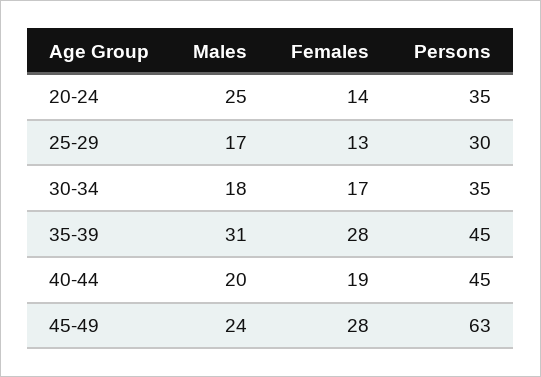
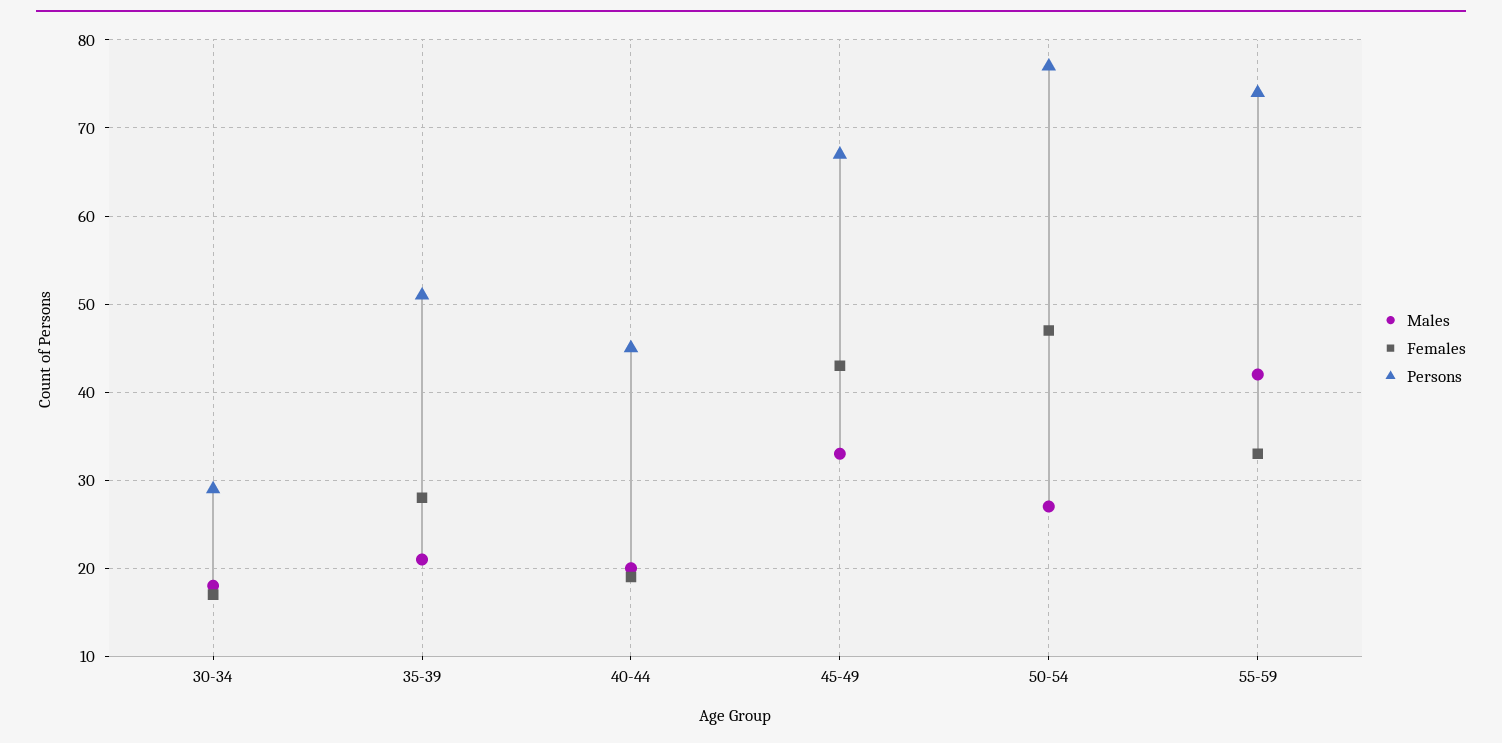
Males, 20-24: 25 -> none
Females, 20-24: 14 -> none
Persons, 20-24: 35 -> none
Males, 25-29: 17 -> none
Females, 25-29: 13 -> none
Persons, 25-29: 30 -> none
Persons, 30-34: 35 -> 29
Males, 35-39: 31 -> 21
Persons, 35-39: 45 -> 51
Males, 45-49: 24 -> 33
Females, 45-49: 28 -> 43
Persons, 45-49: 63 -> 67
Males, 50-54: none -> 27
Females, 50-54: none -> 47
Persons, 50-54: none -> 77
Males, 55-59: none -> 42
Females, 55-59: none -> 33
Persons, 55-59: none -> 74

